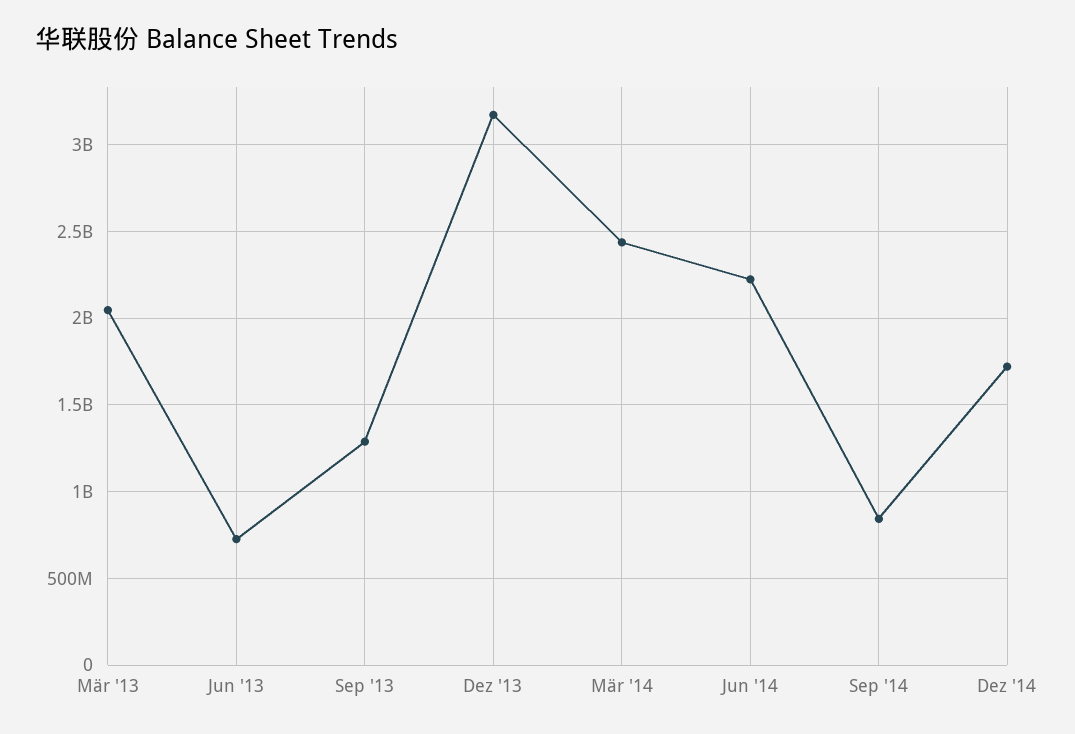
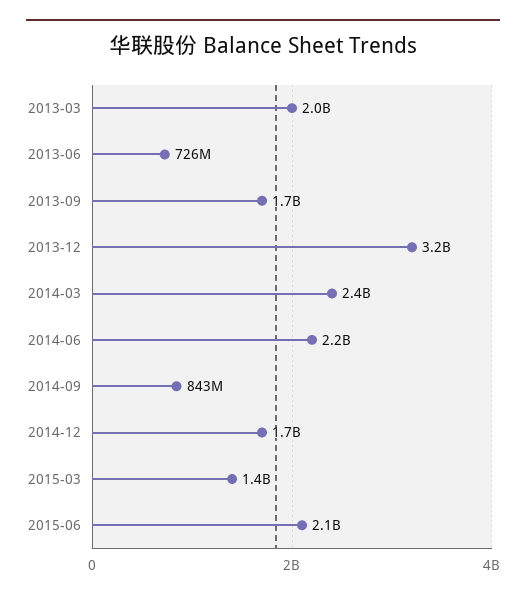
Sep '13: 1300000000 -> 1700000000
2015-03: none -> 1400000000
2015-06: none -> 2100000000

